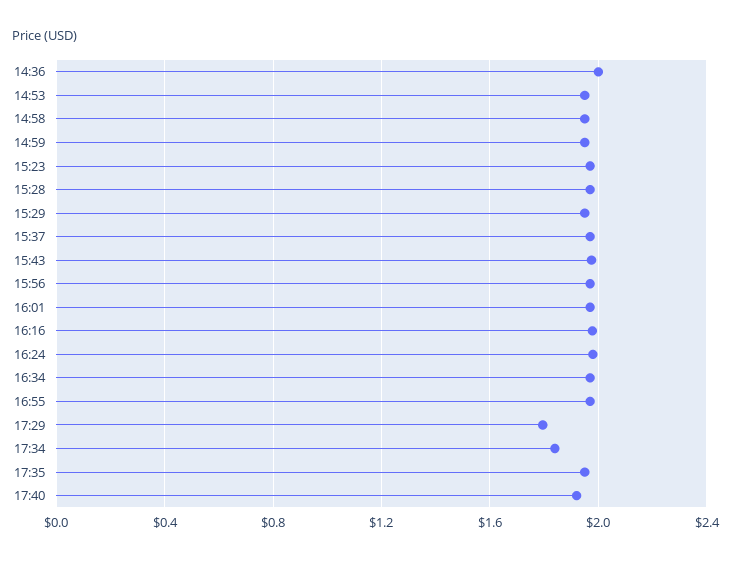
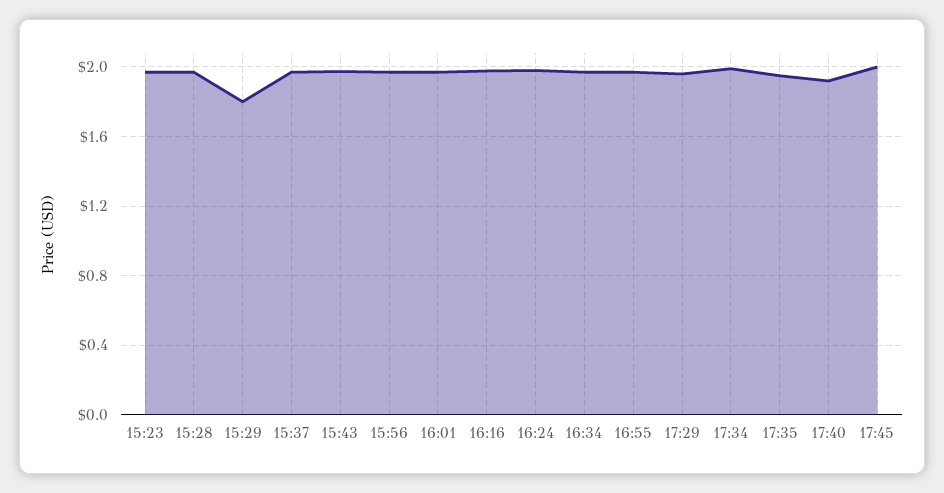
14:36: 2 -> none
14:53: 1.95 -> none
14:58: 1.95 -> none
14:59: 1.95 -> none
15:29: 1.95 -> 1.8
17:29: 1.8 -> 1.95
17:34: 1.85 -> 2
17:45: none -> 2

